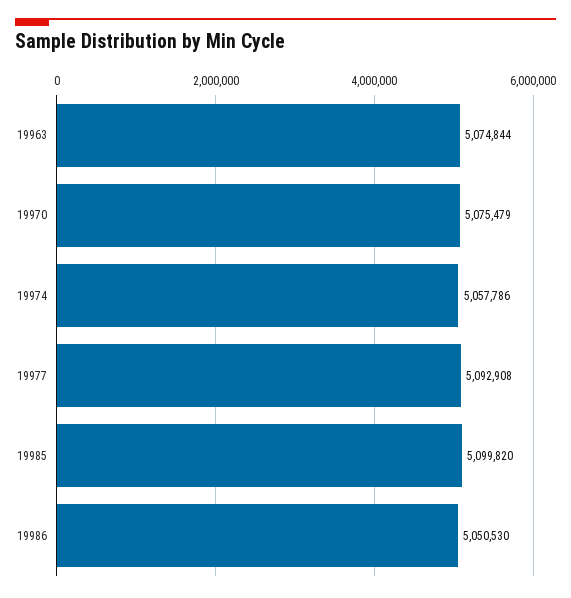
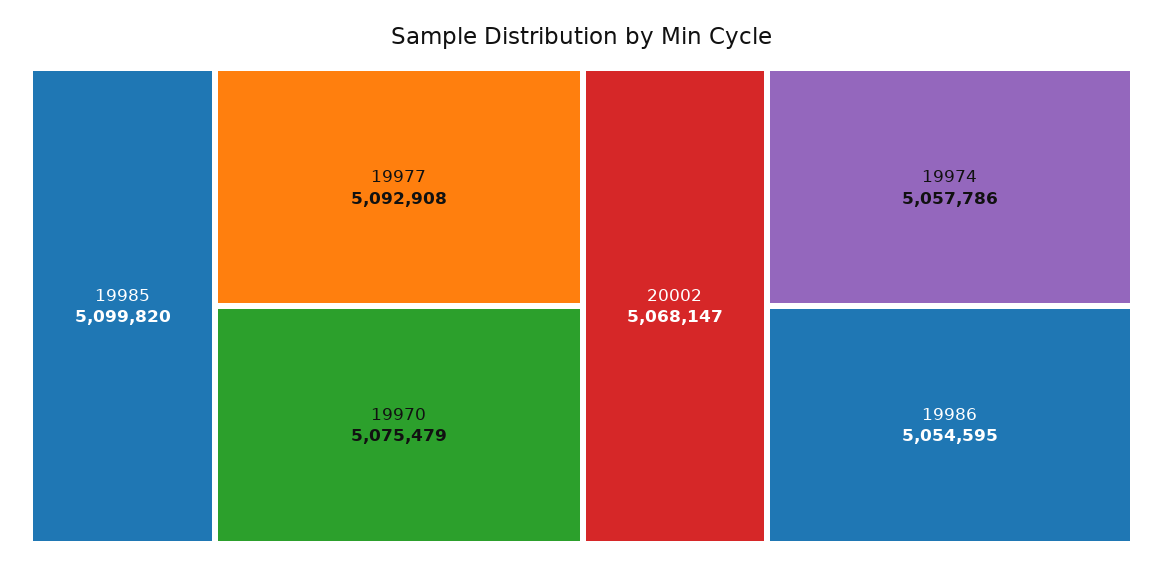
19963: 5074844 -> none
19986: 5050530 -> 5054595
20002: none -> 5068147

